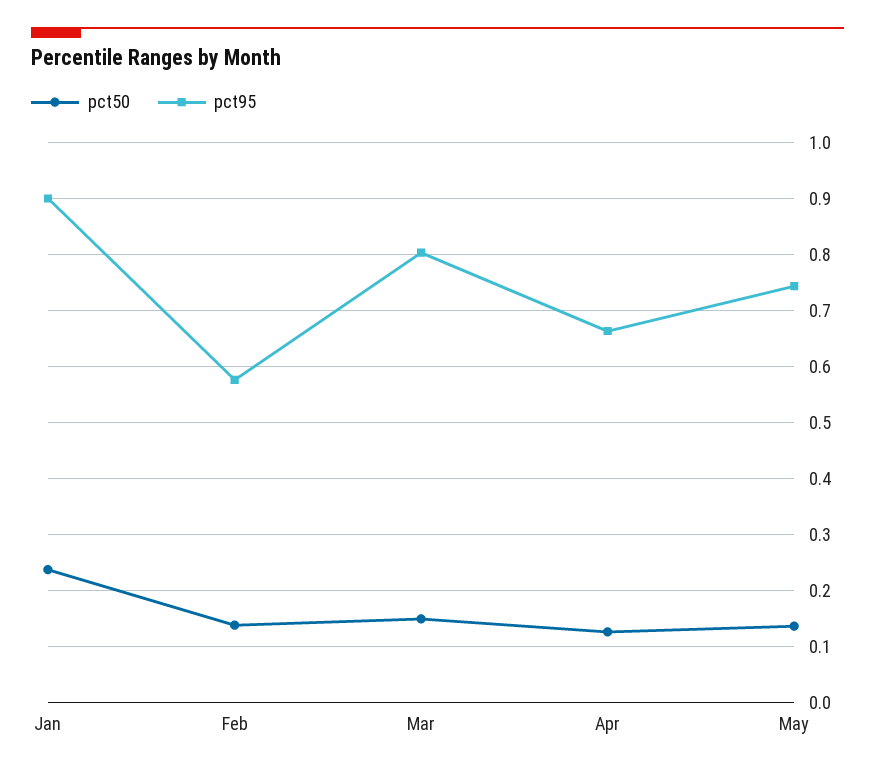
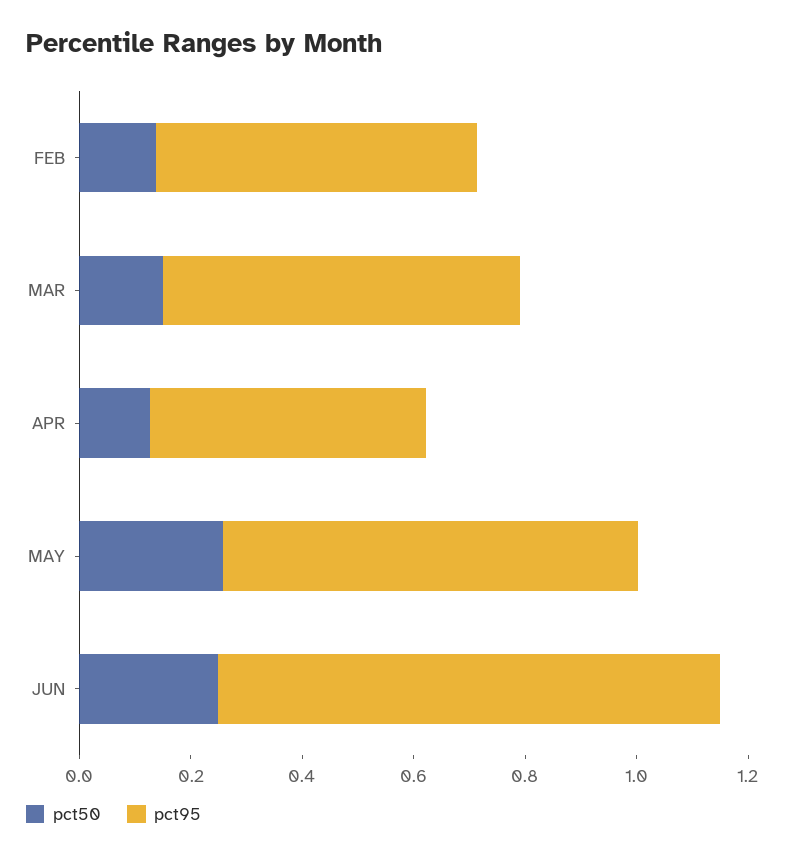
pct50, Jan: 0.24 -> none
pct95, Jan: 0.9 -> none
pct95, Mar: 0.8 -> 0.65
pct95, Apr: 0.66 -> 0.5
pct50, May: 0.14 -> 0.25
pct50, JUN: none -> 0.25
pct95, JUN: none -> 0.9

